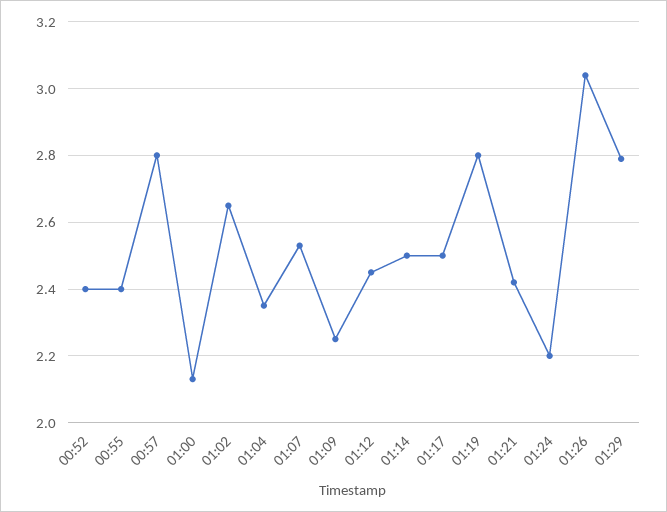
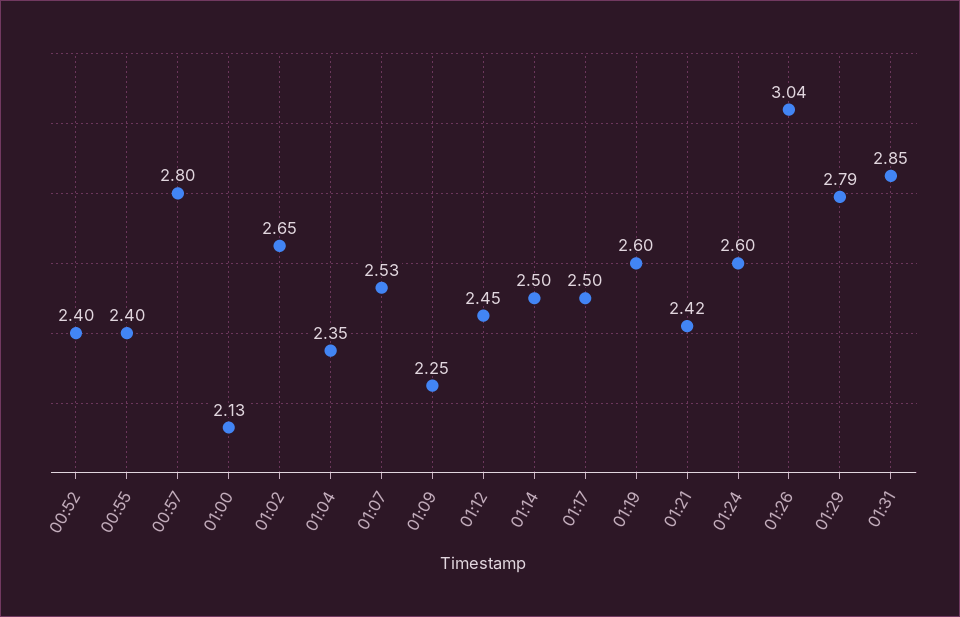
01:19: 2.8 -> 2.6
01:24: 2.2 -> 2.6
01:31: none -> 2.85

